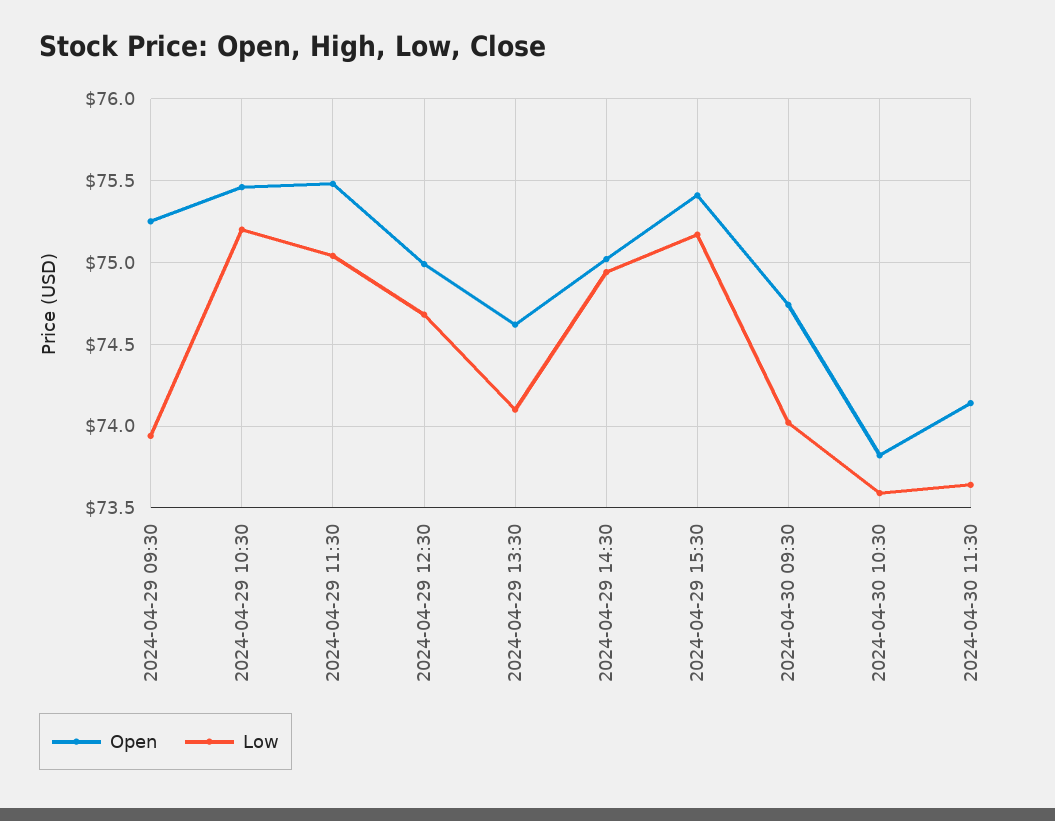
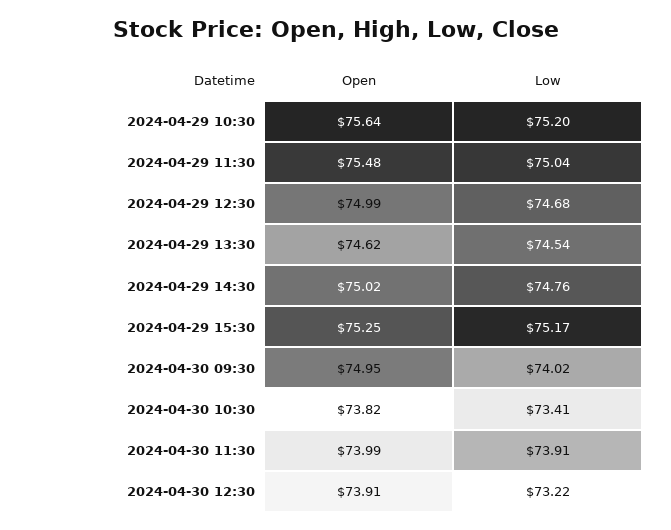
Open, 2024-04-29 09:30: 75.25 -> none
Low, 2024-04-29 09:30: 73.95 -> none
Open, 2024-04-29 10:30: 75.45 -> 75.64
Low, 2024-04-29 13:30: 74.1 -> 74.54
Low, 2024-04-29 14:30: 74.95 -> 74.76
Open, 2024-04-29 15:30: 75.4 -> 75.25
Open, 2024-04-30 09:30: 74.75 -> 74.95
Low, 2024-04-30 10:30: 73.6 -> 73.41
Open, 2024-04-30 11:30: 74.15 -> 73.99
Low, 2024-04-30 11:30: 73.65 -> 73.91
Open, 2024-04-30 12:30: none -> 73.91
Low, 2024-04-30 12:30: none -> 73.22

